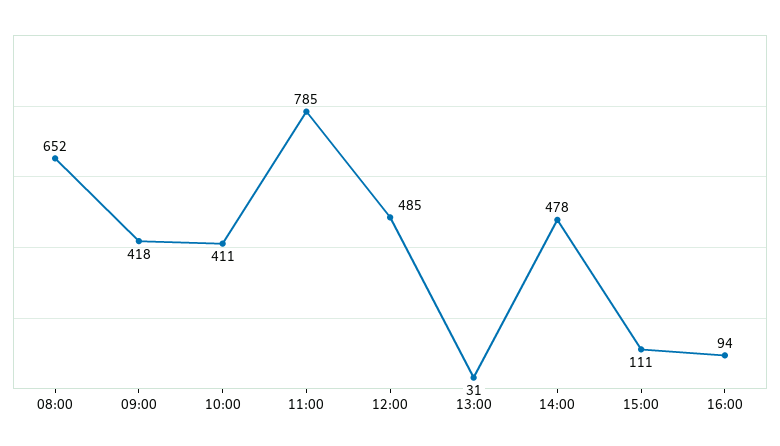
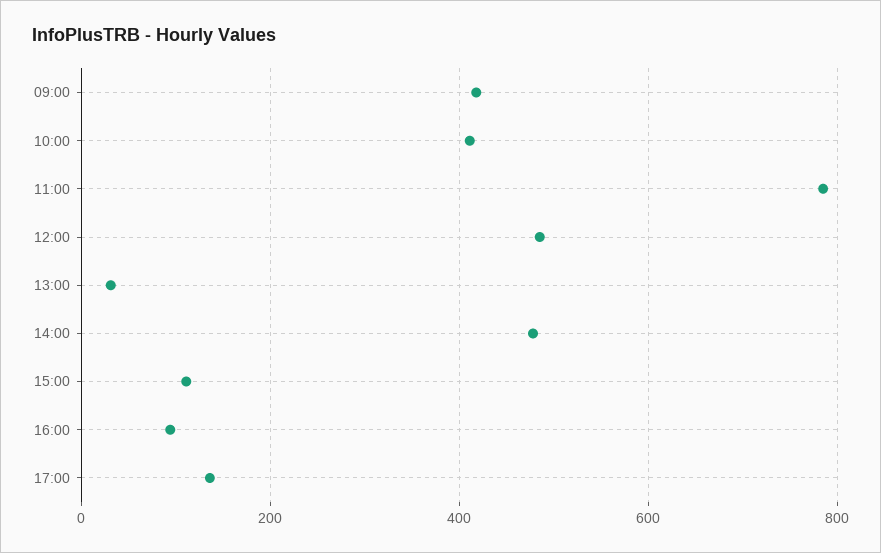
08:00: 652 -> none
17:00: none -> 140

